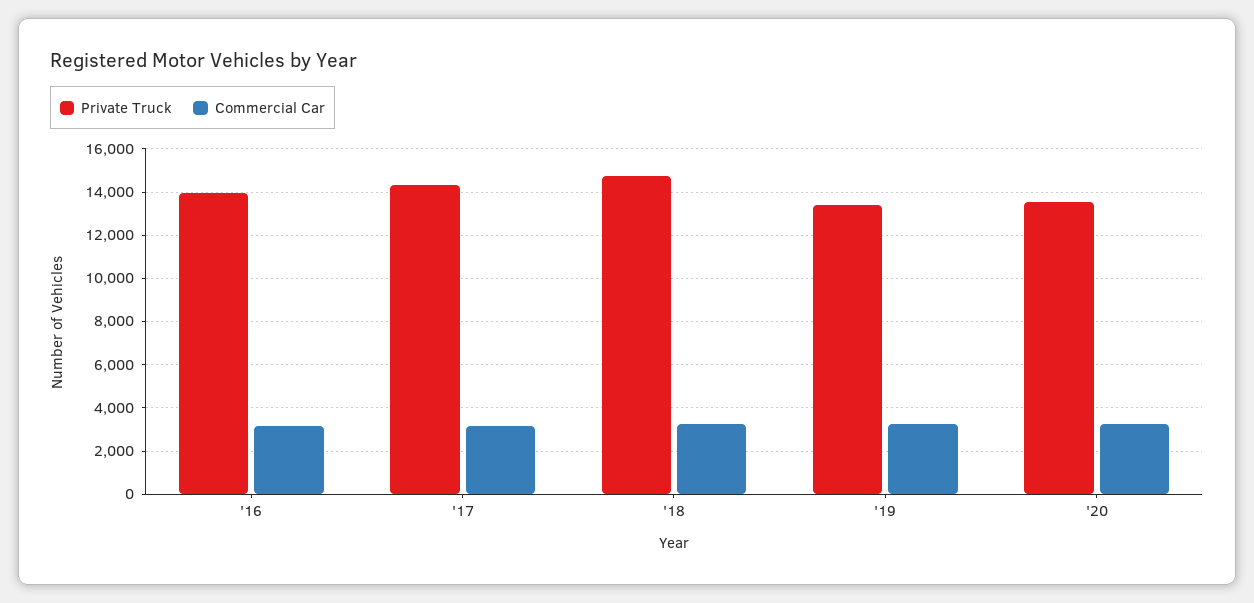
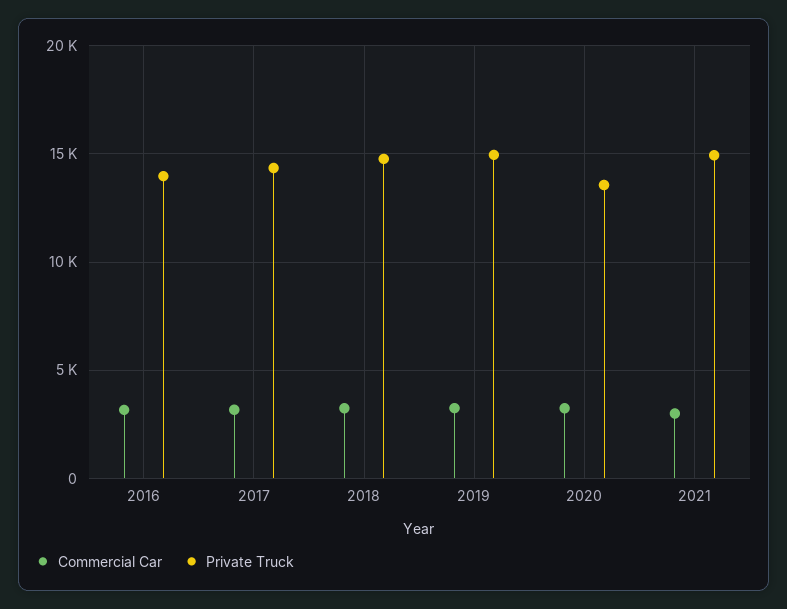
Private Truck, '19: 13500 -> 15000
Commercial Car, 2021: none -> 3000
Private Truck, 2021: none -> 15000

